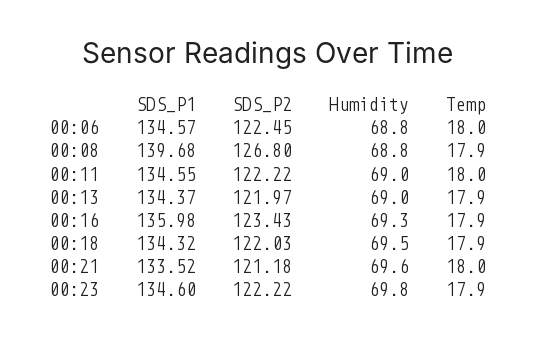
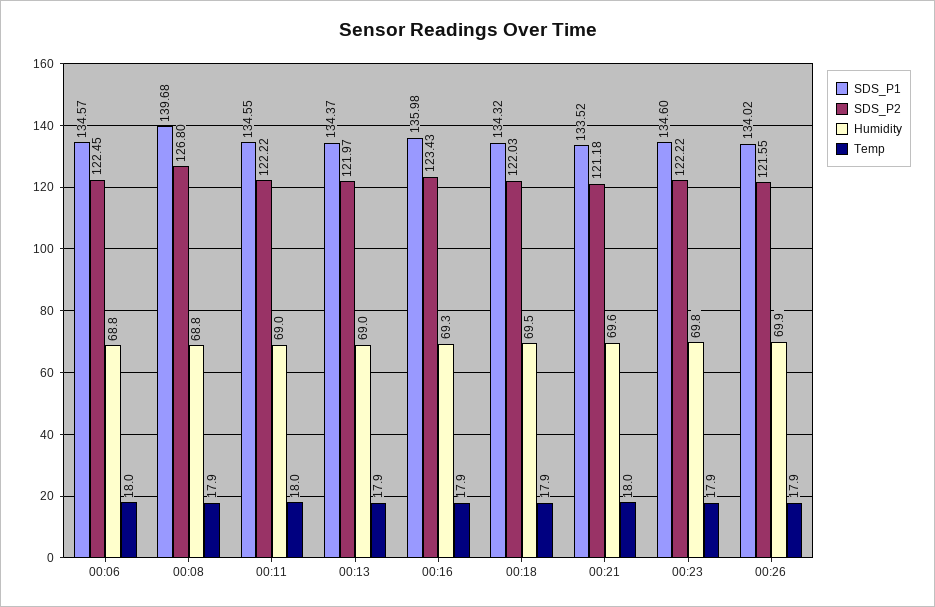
SDS_P1, 00:26: none -> 134.02
SDS_P2, 00:26: none -> 121.55
Humidity, 00:26: none -> 69.9
Temp, 00:26: none -> 17.9

